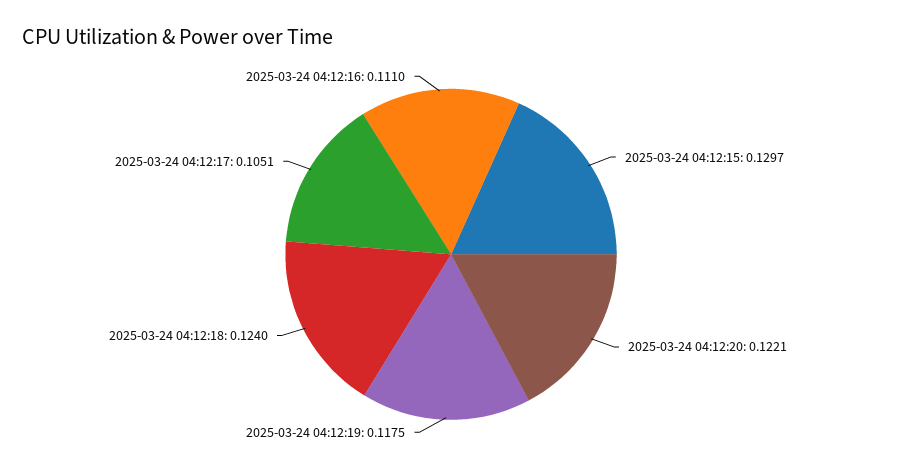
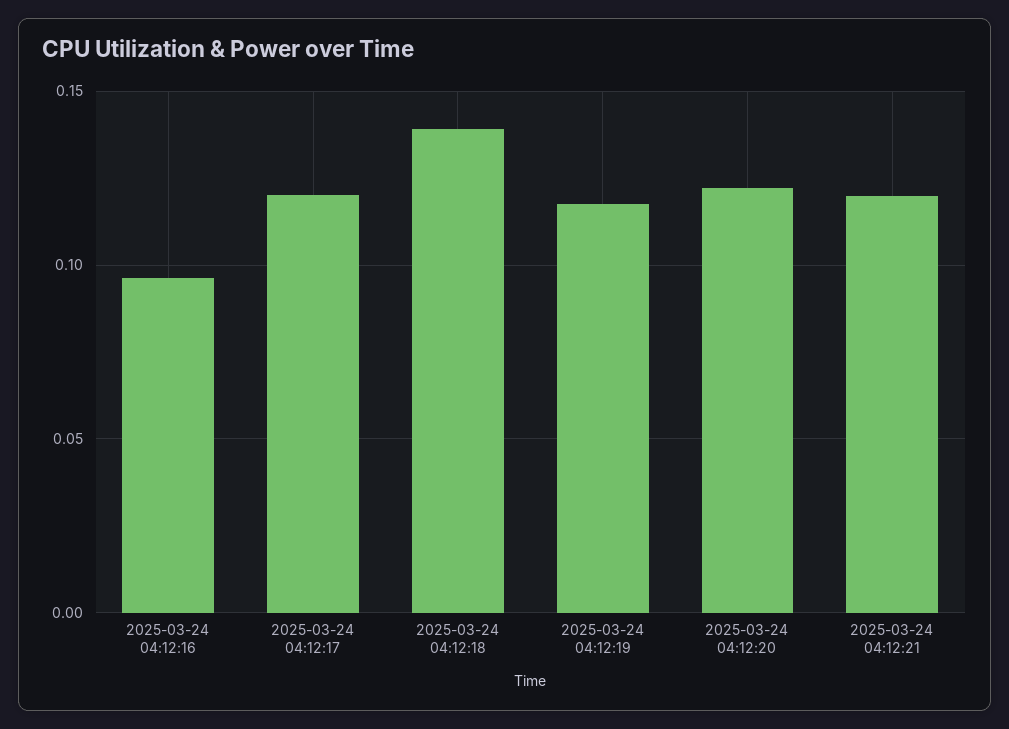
2025-03-24 04:12:15: 0.1297 -> none
2025-03-24 04:12:18: 0.124 -> 0.14
2025-03-24 04:12:17: 0.1051 -> 0.12
2025-03-24 04:12:16: 0.111 -> 0.095
2025-03-24 04:12:21: none -> 0.12

